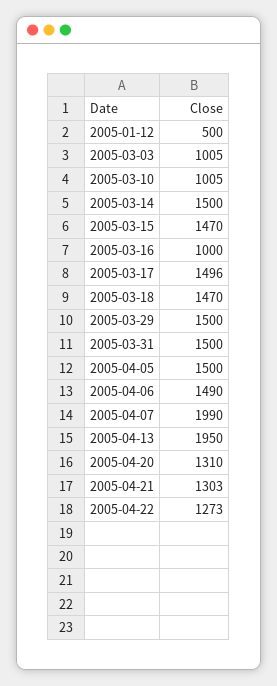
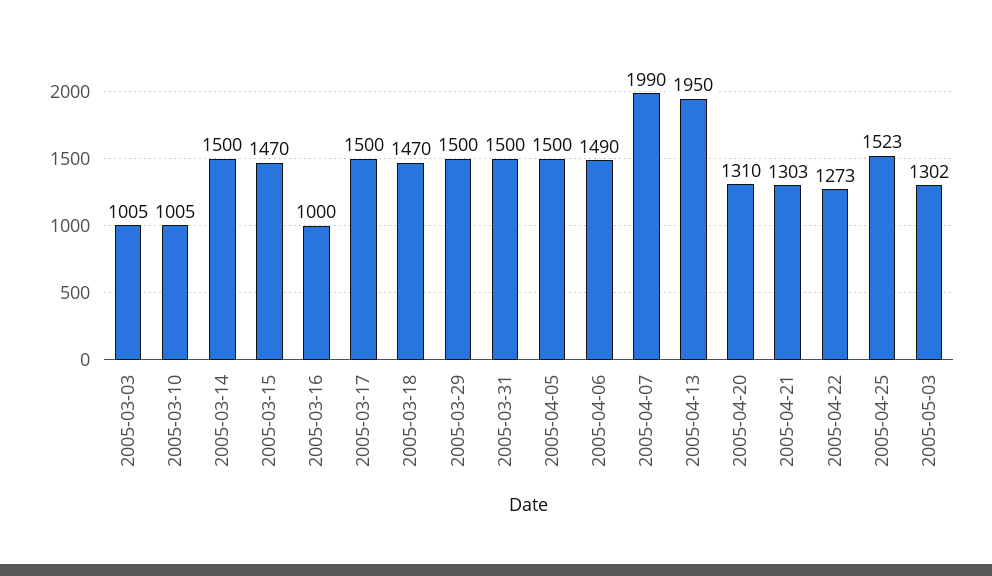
2005-01-12: 500 -> none
2005-03-17: 1496 -> 1500
2005-04-25: none -> 1523
2005-05-03: none -> 1302

